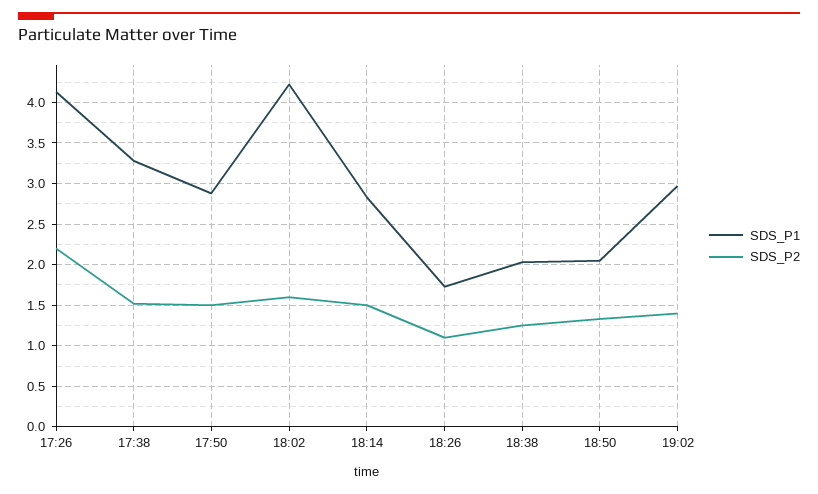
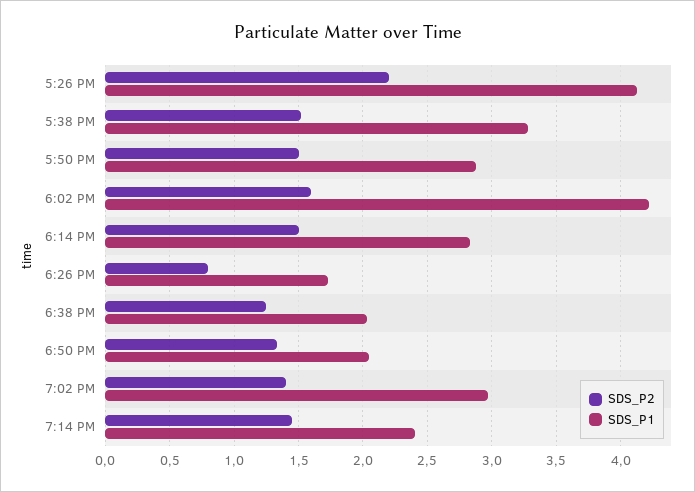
SDS_P2, 18:26: 1.1 -> 0.8
SDS_P2, 7:14 PM: none -> 1.45
SDS_P1, 7:14 PM: none -> 2.4

